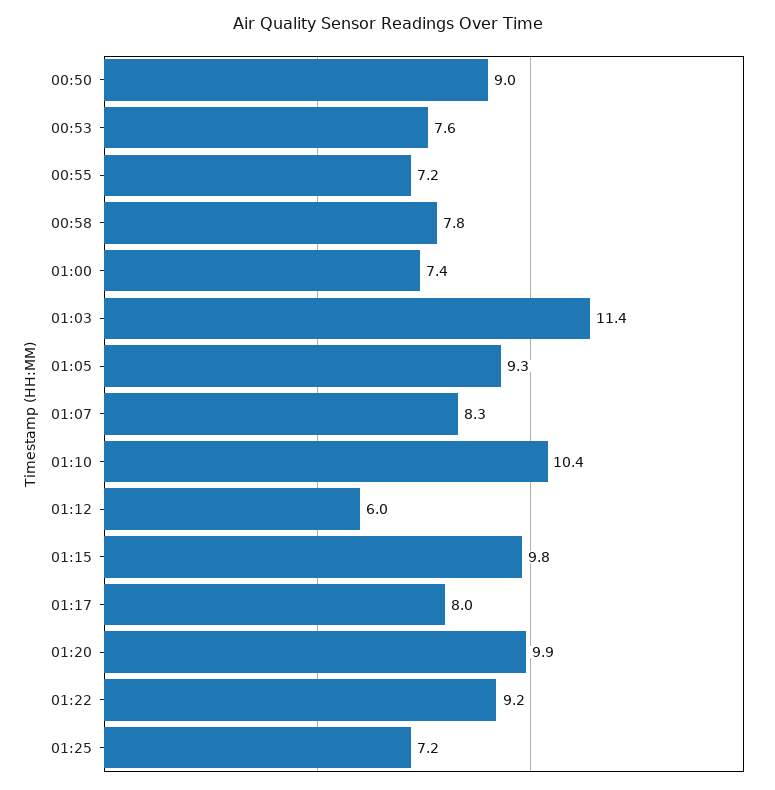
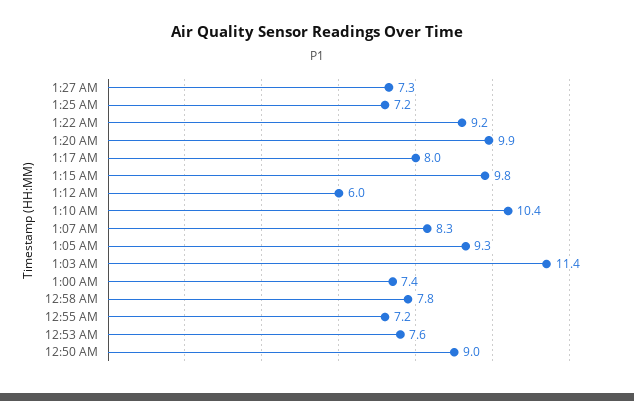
1:27 AM: none -> 7.3

